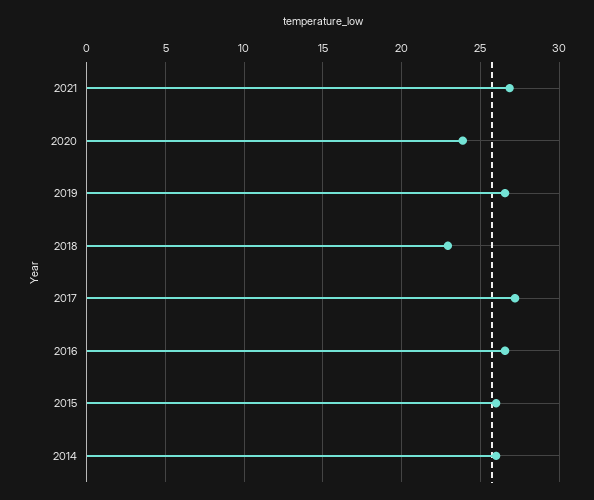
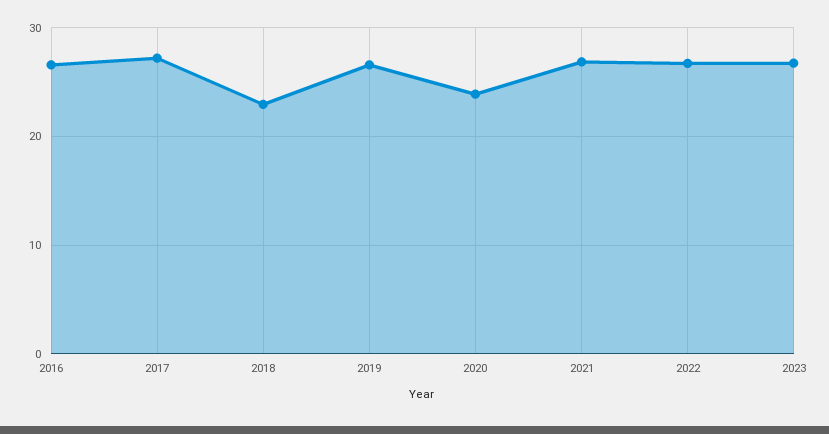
2015: 26 -> none
2014: 26 -> none
2022: none -> 27
2023: none -> 27

